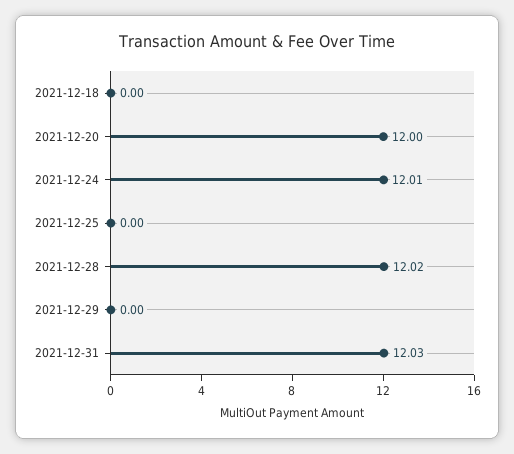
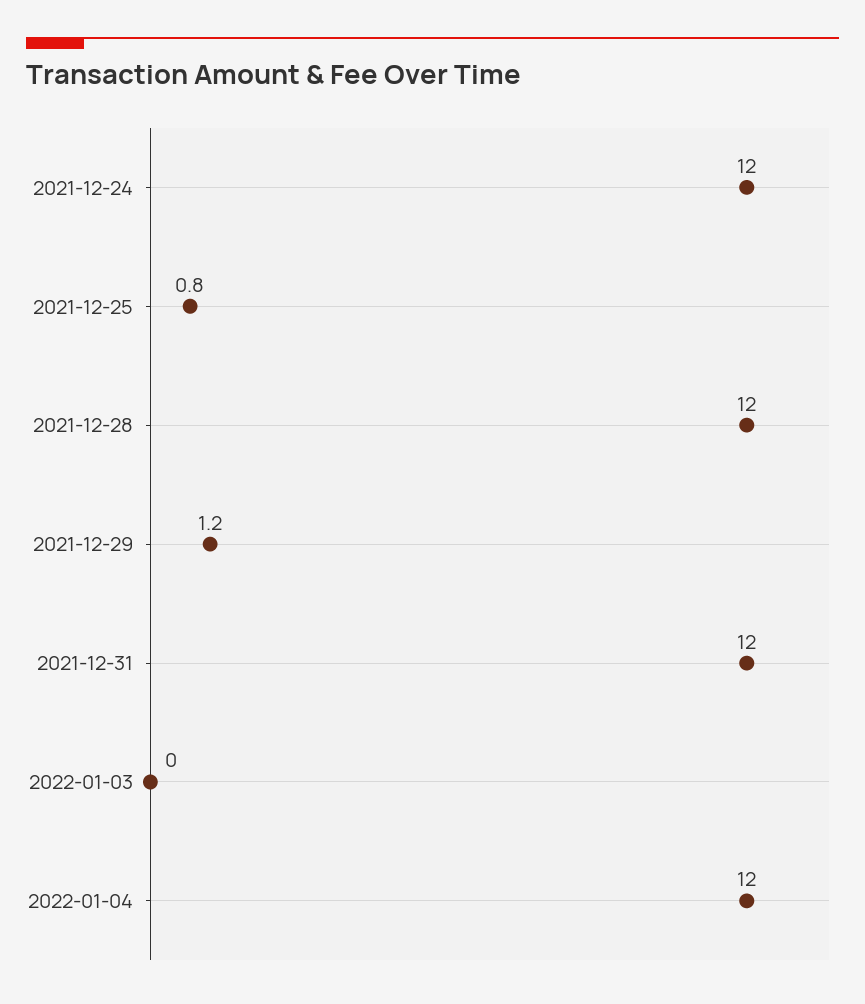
2021-12-18: 0 -> none
2021-12-20: 12 -> none
2021-12-25: 0 -> 0.8
2021-12-29: 0 -> 1.2
2022-01-03: none -> 0
2022-01-04: none -> 12

